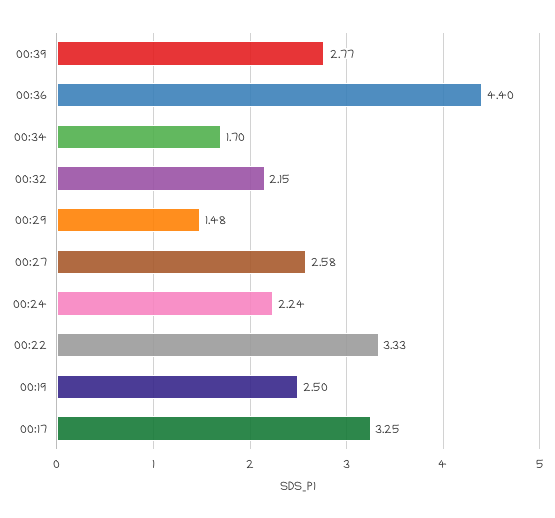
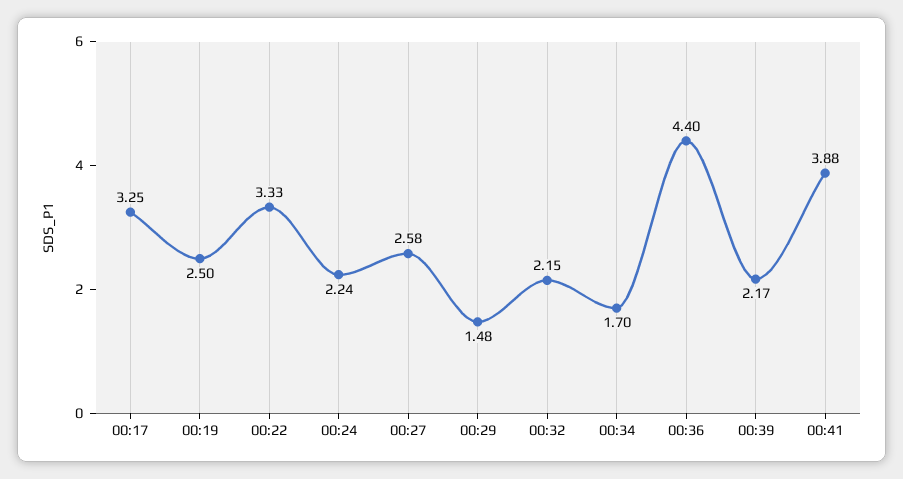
00:39: 2.77 -> 2.17
00:41: none -> 3.88

